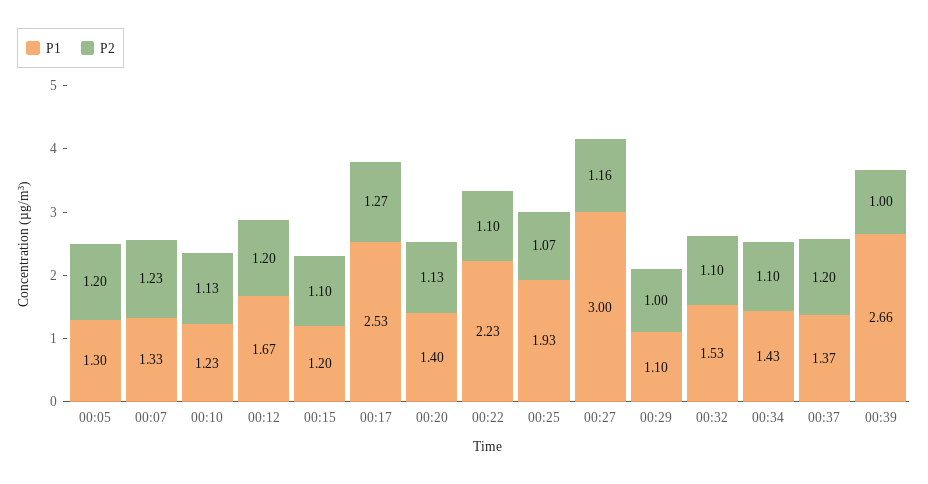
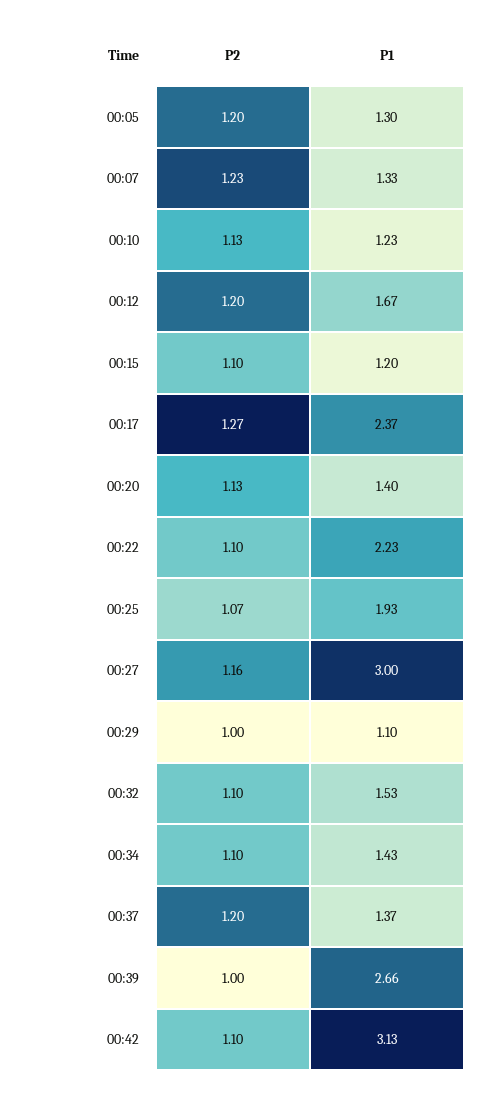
P1, 00:17: 2.53 -> 2.37
P2, 00:42: none -> 1.1
P1, 00:42: none -> 3.13

